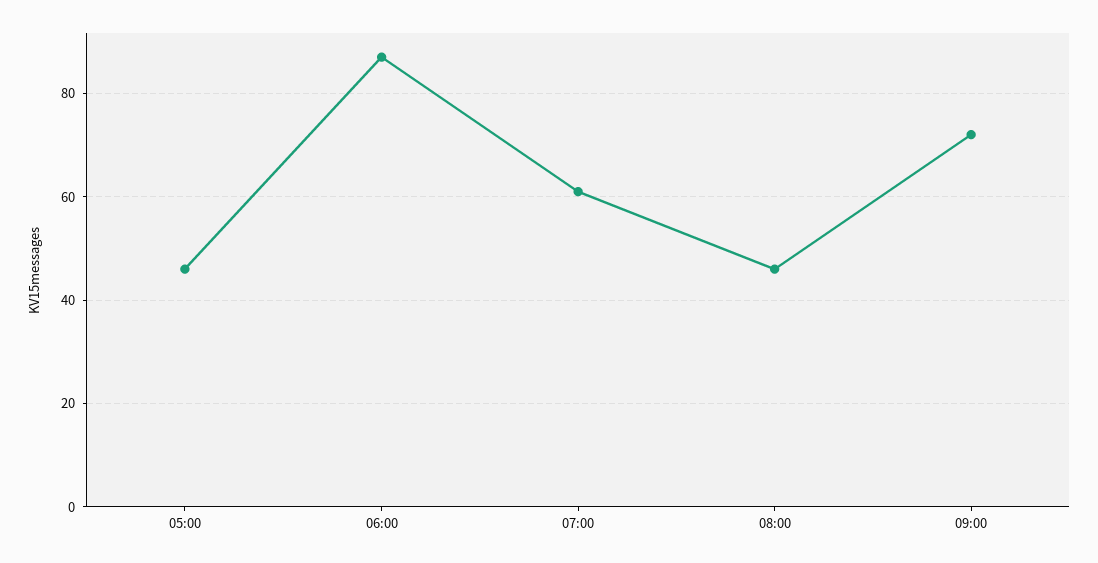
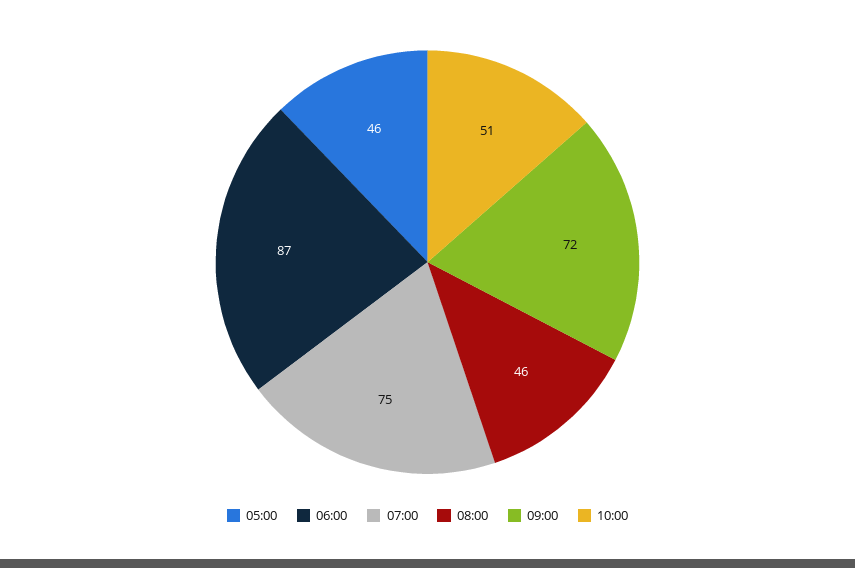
07:00: 60 -> 75
10:00: none -> 51

